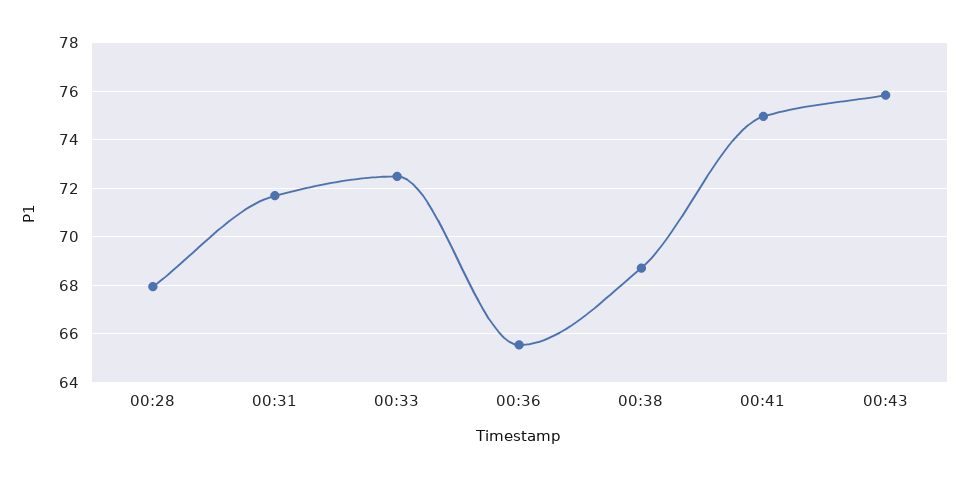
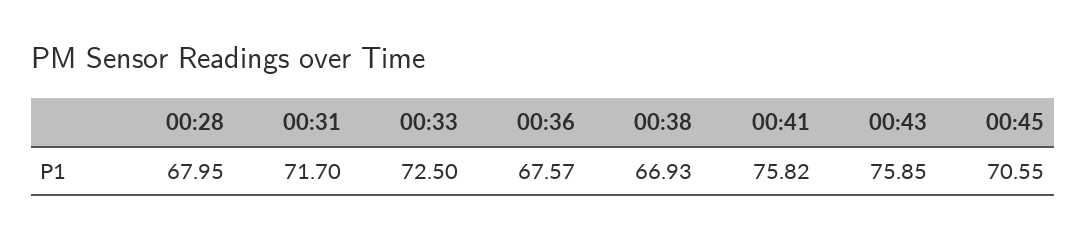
00:36: 65.5 -> 67.57
00:38: 68.75 -> 66.93
00:41: 75 -> 75.82
00:45: none -> 70.55

